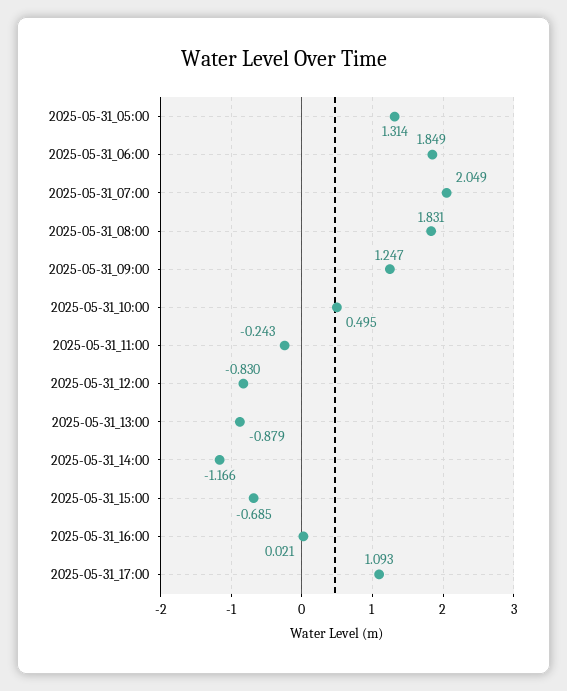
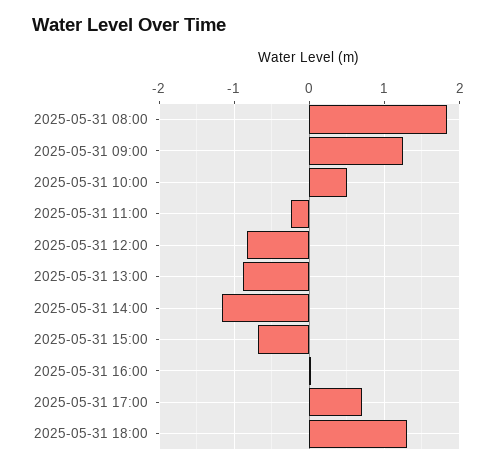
2025-05-31_05:00: 1.314 -> none
2025-05-31_06:00: 1.849 -> none
2025-05-31_07:00: 2.049 -> none
2025-05-31_17:00: 1.093 -> 0.7
2025-05-31 18:00: none -> 1.3

